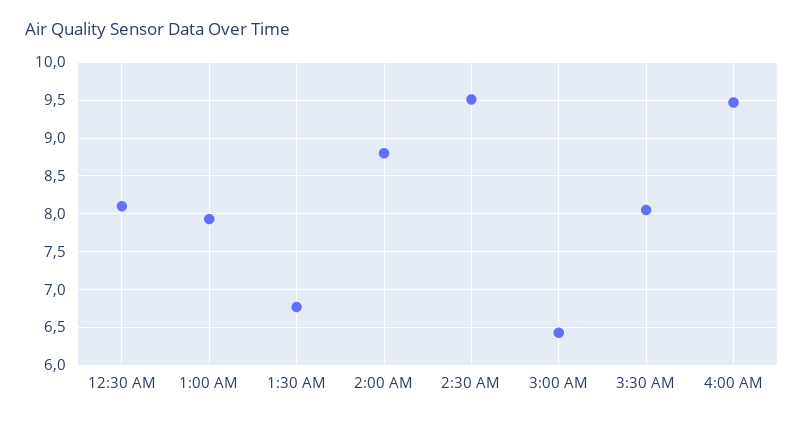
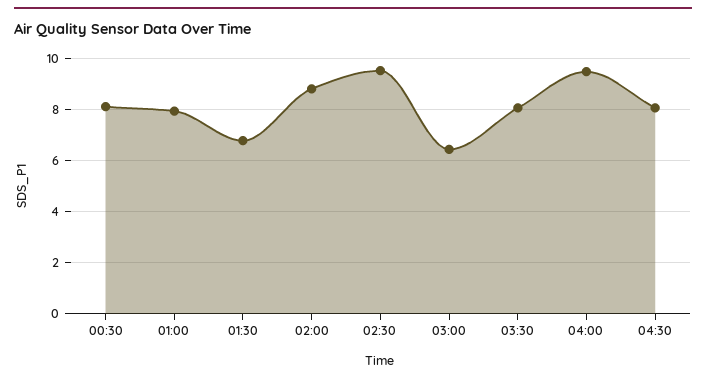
04:30: none -> 8

